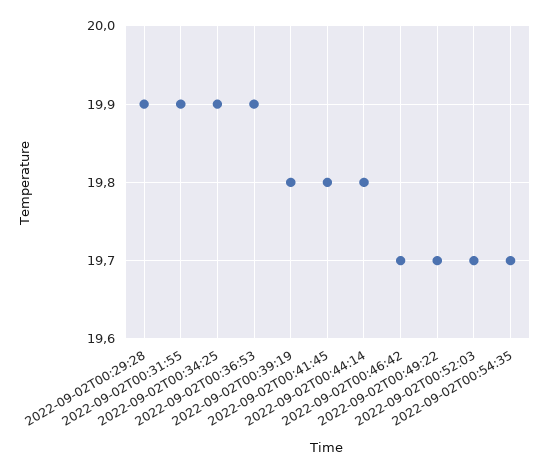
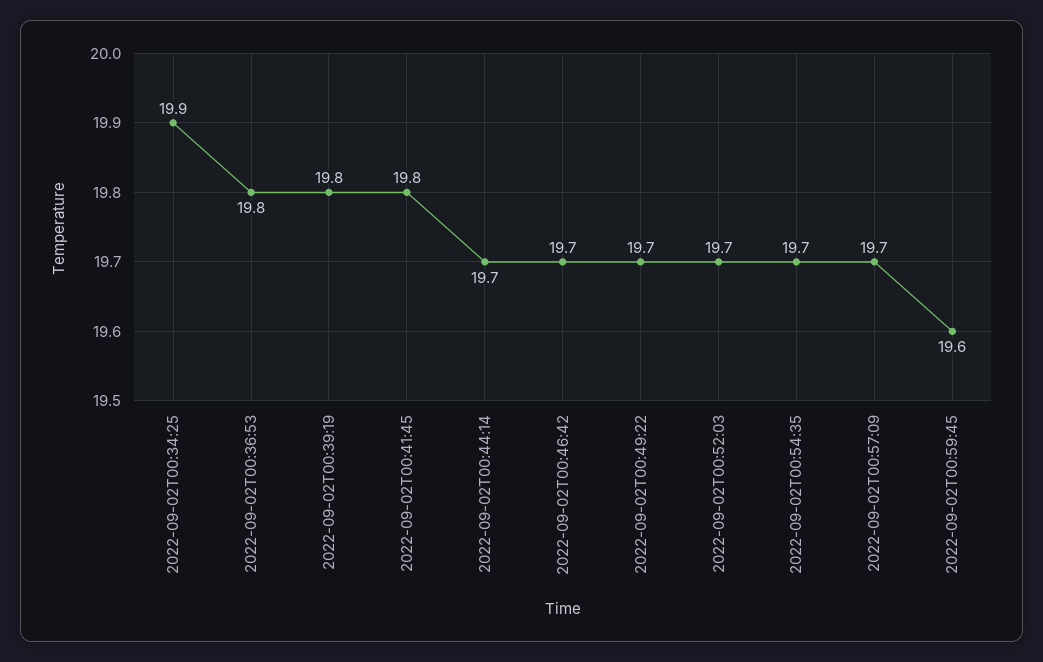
2022-09-02T00:29:28: 19.9 -> none
2022-09-02T00:31:55: 19.9 -> none
2022-09-02T00:36:53: 19.9 -> 19.8
2022-09-02T00:44:14: 19.8 -> 19.7
2022-09-02T00:57:09: none -> 19.7
2022-09-02T00:59:45: none -> 19.6

